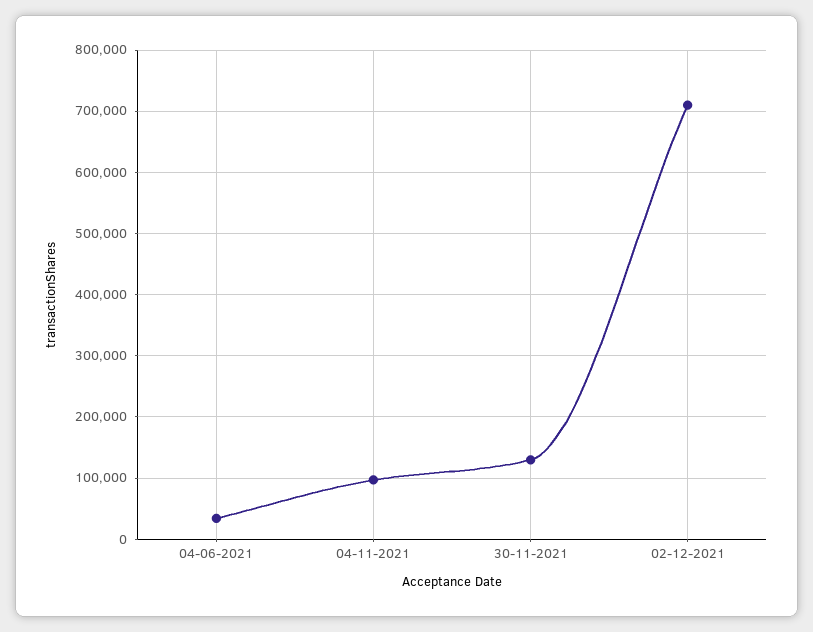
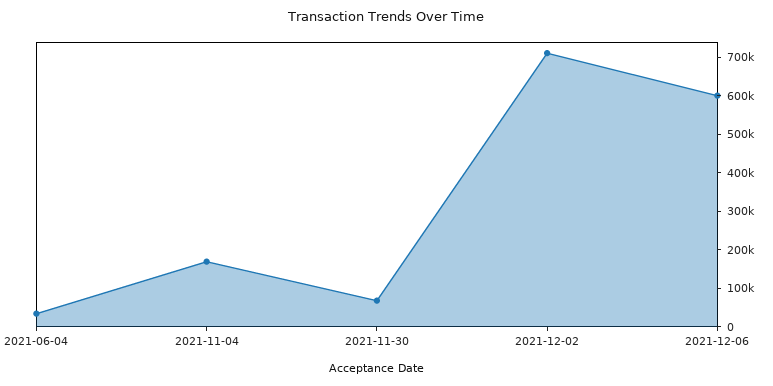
04-11-2021: 100000 -> 175000
30-11-2021: 130000 -> 75000
2021-12-06: none -> 600000

